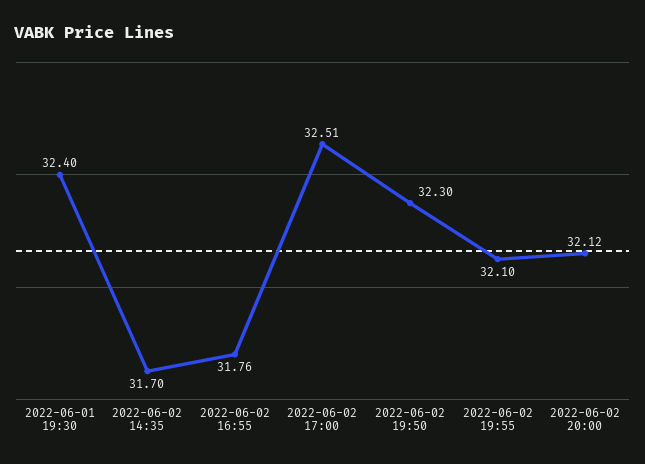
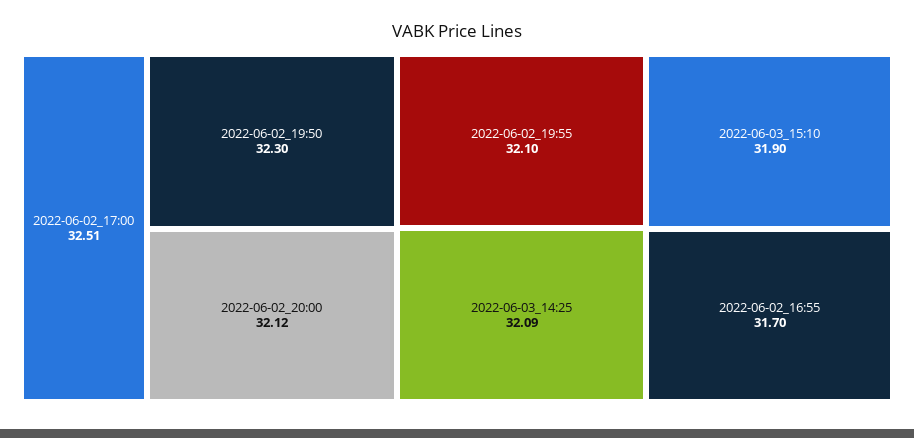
2022-06-01 19:30: 32.4 -> none
2022-06-02 14:35: 31.7 -> none
2022-06-02 16:55: 31.76 -> 31.7
2022-06-03_14:25: none -> 32.09
2022-06-03_15:10: none -> 31.9

